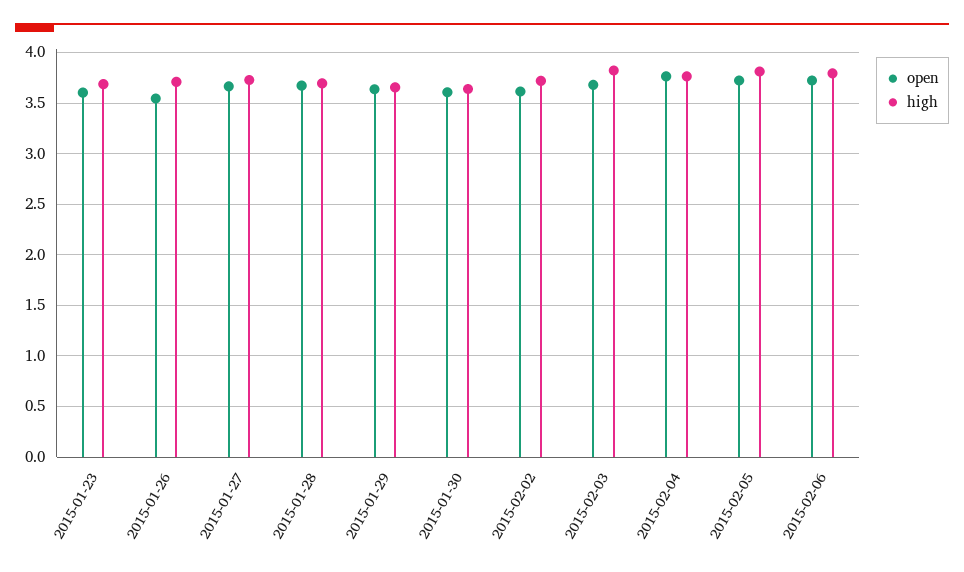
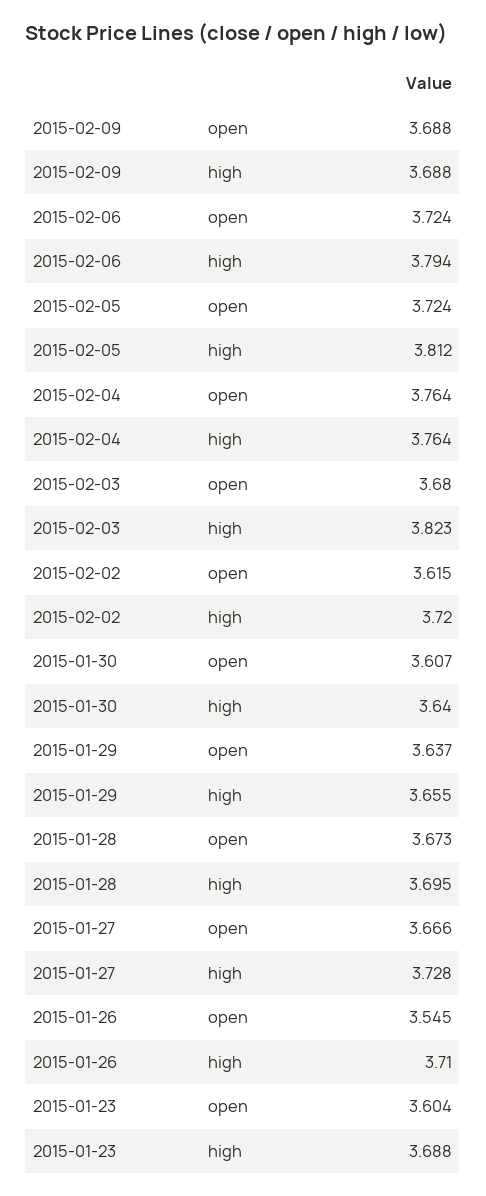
open, 2015-02-09: none -> 3.688
high, 2015-02-09: none -> 3.688

